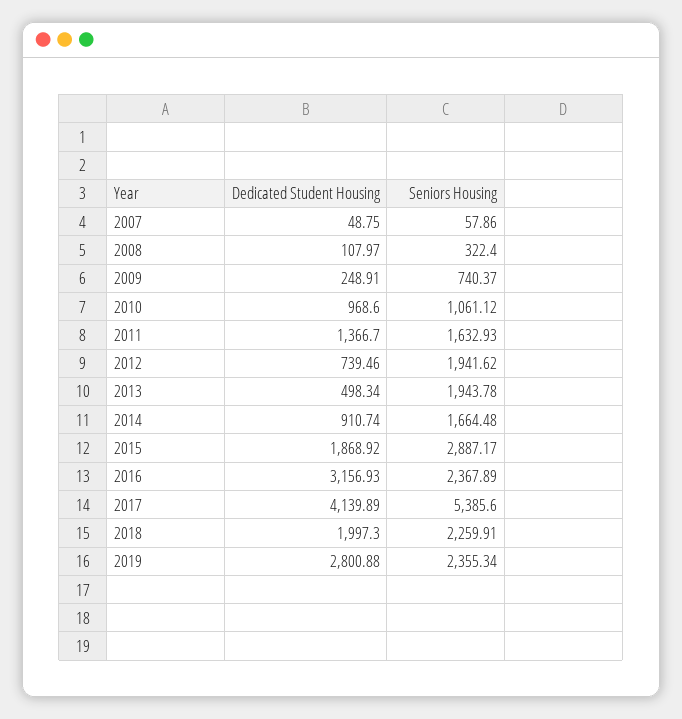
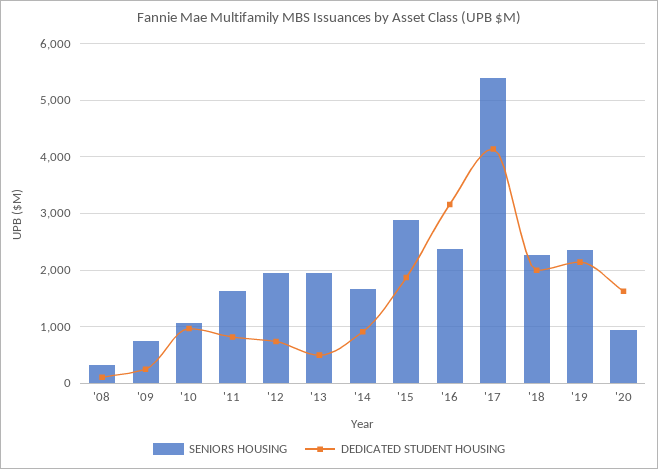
Dedicated Student Housing, 2007: 48.75 -> none
Seniors Housing, 2007: 57.86 -> none
Dedicated Student Housing, 2011: 1366.7 -> 800
Dedicated Student Housing, 2019: 2800.88 -> 2200
Seniors Housing, '20: none -> 1000
Dedicated Student Housing, '20: none -> 1600

